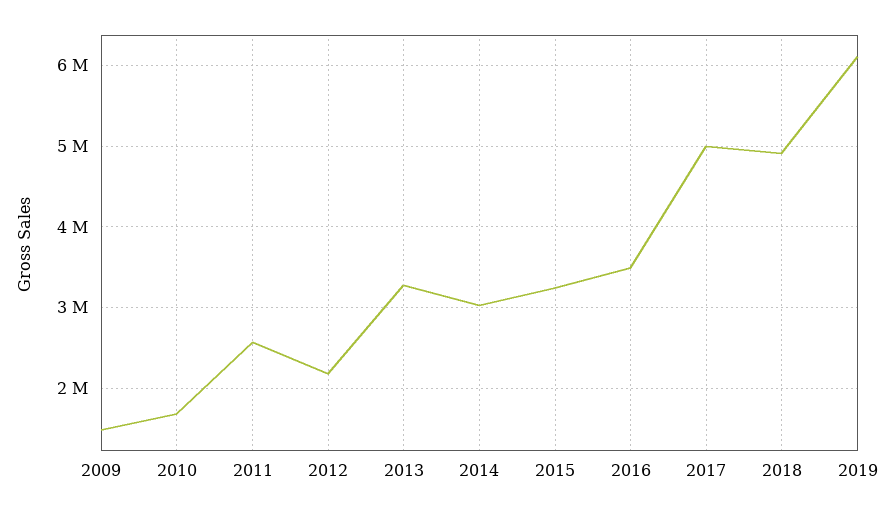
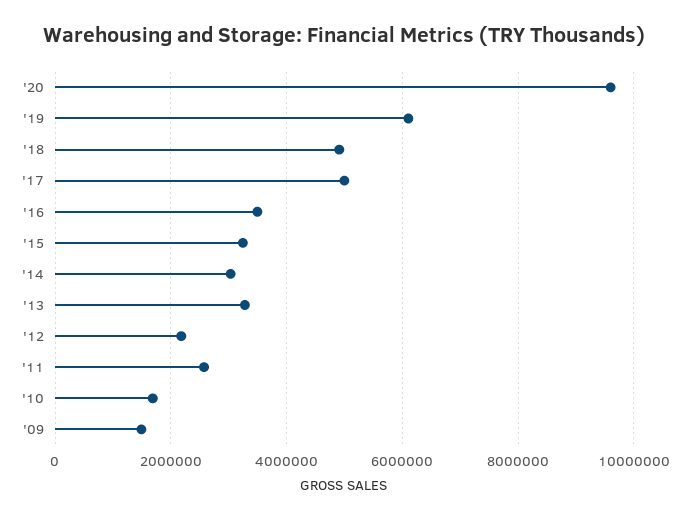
'20: none -> 9600000

